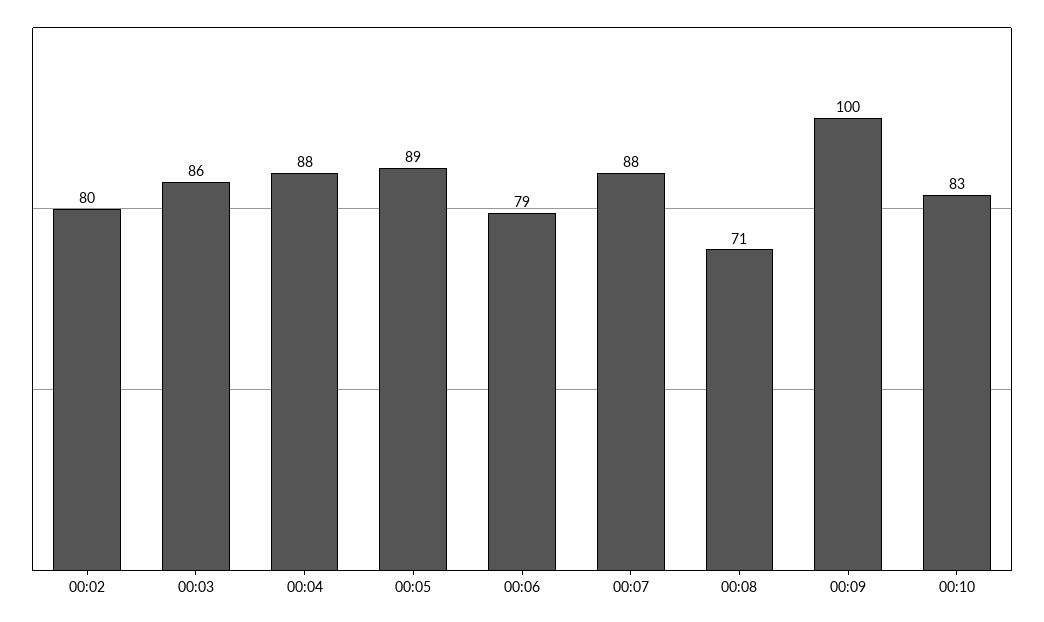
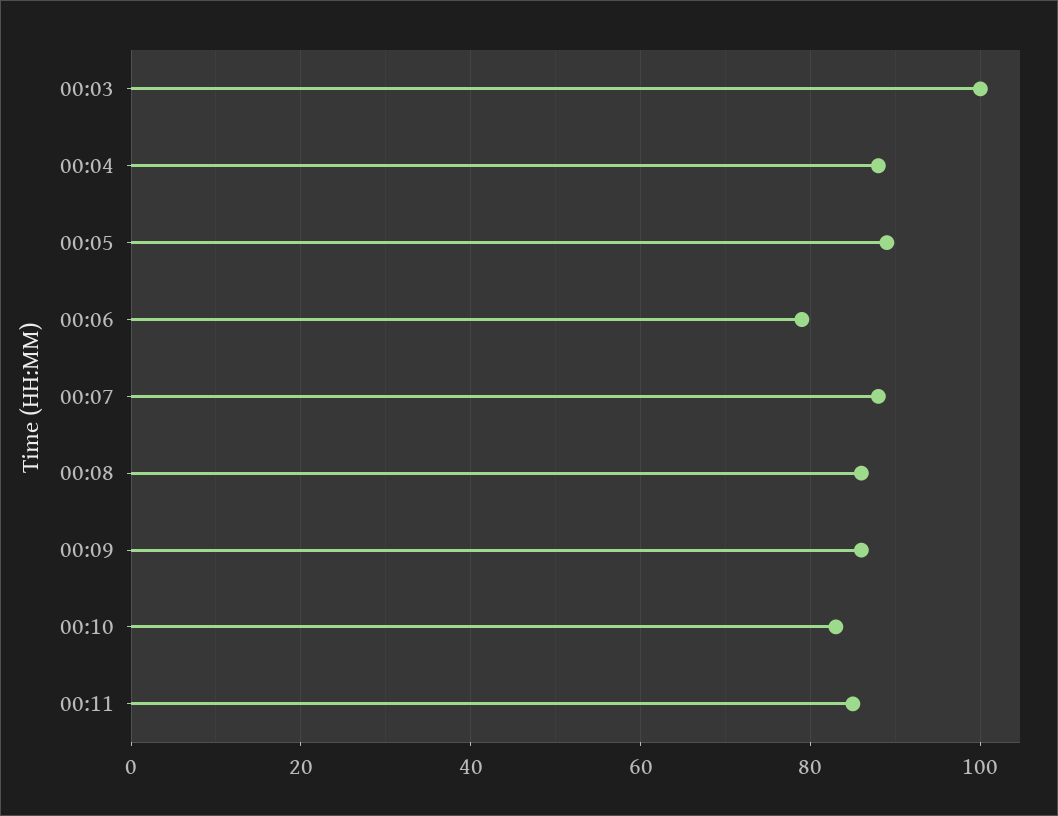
00:02: 80 -> none
00:03: 86 -> 100
00:08: 71 -> 85
00:09: 100 -> 85
00:11: none -> 85

